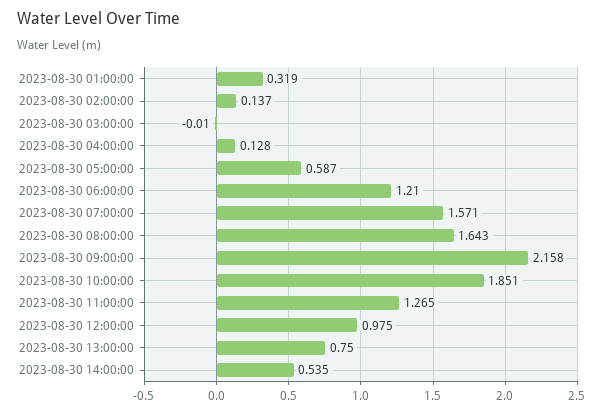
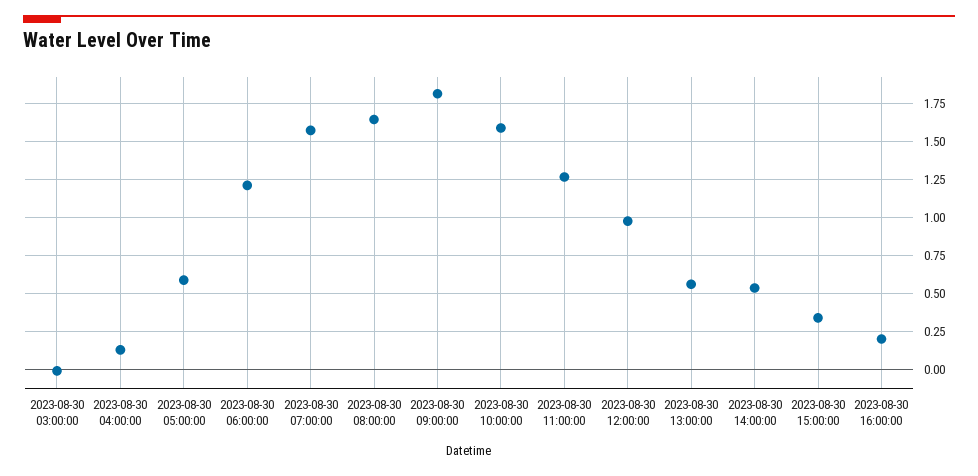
2023-08-30 01:00:00: 0.319 -> none
2023-08-30 02:00:00: 0.137 -> none
2023-08-30 09:00:00: 2.158 -> 1.8
2023-08-30 10:00:00: 1.851 -> 1.6
2023-08-30 13:00:00: 0.75 -> 0.55
2023-08-30 15:00:00: none -> 0.35
2023-08-30 16:00:00: none -> 0.2

